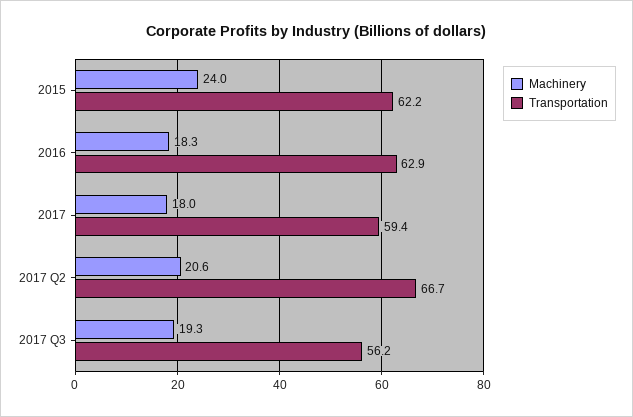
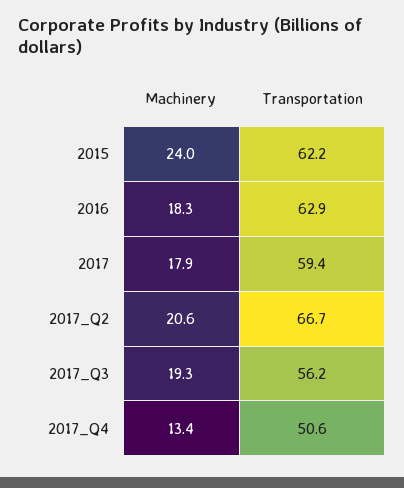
Machinery, 2017: 18 -> 17.9
Machinery, 2017_Q4: none -> 13.4
Transportation, 2017_Q4: none -> 50.6

